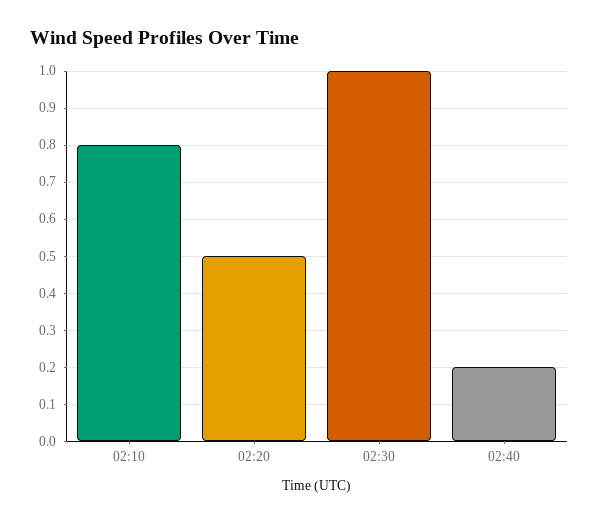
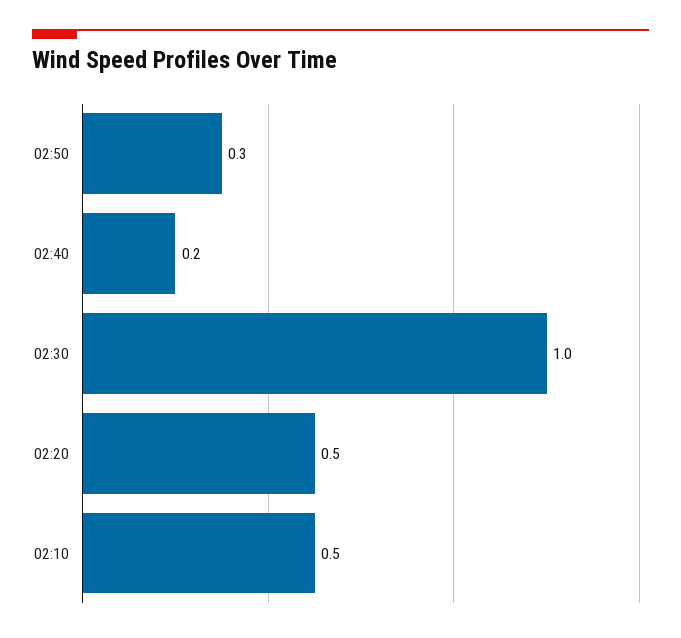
02:10: 0.8 -> 0.5
02:50: none -> 0.3

